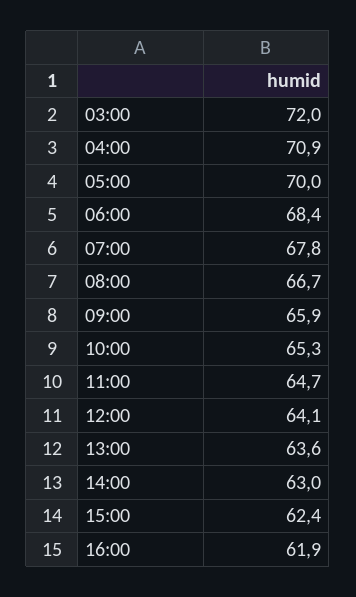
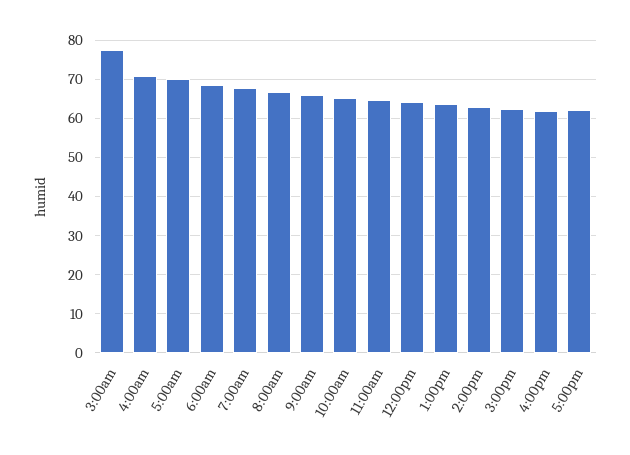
03:00: 72 -> 78
5:00pm: none -> 62

